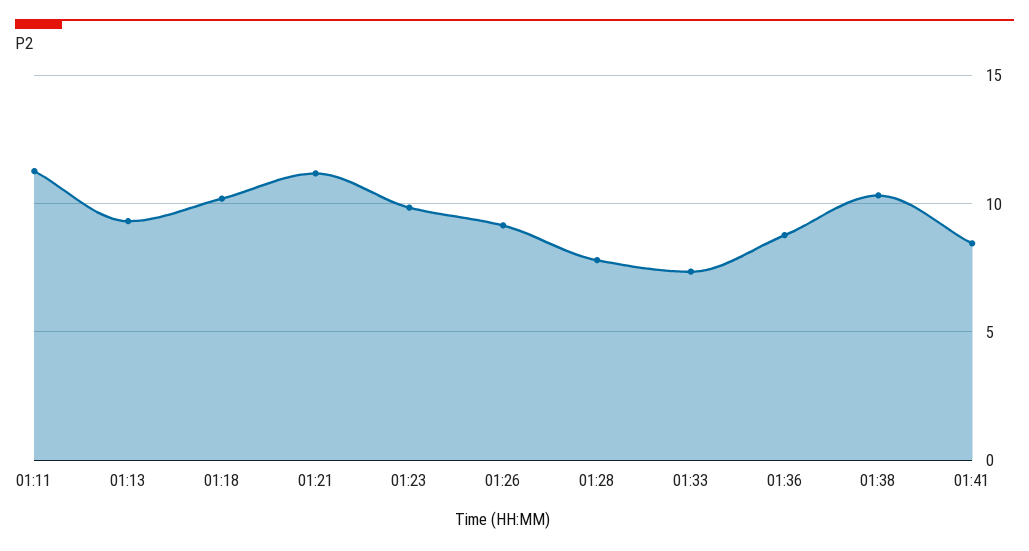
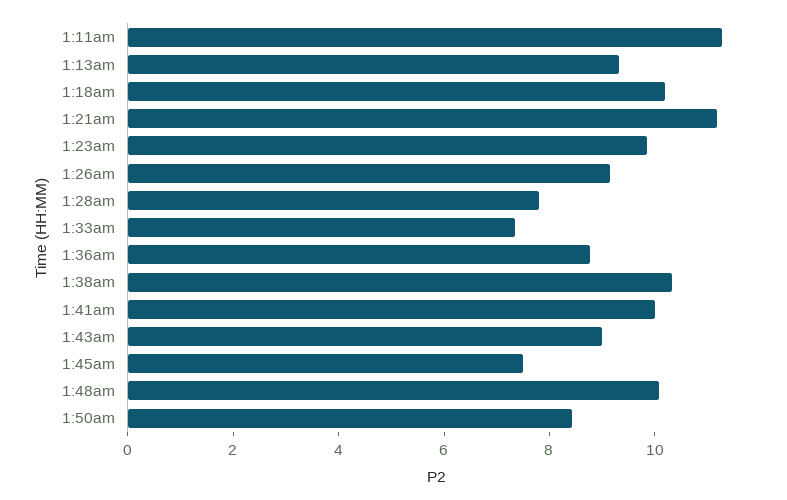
01:41: 8.5 -> 10
1:43am: none -> 9
1:45am: none -> 7.5
1:48am: none -> 10
1:50am: none -> 8.5

